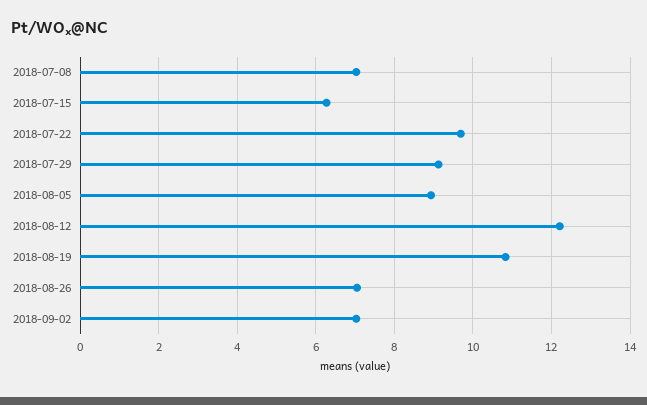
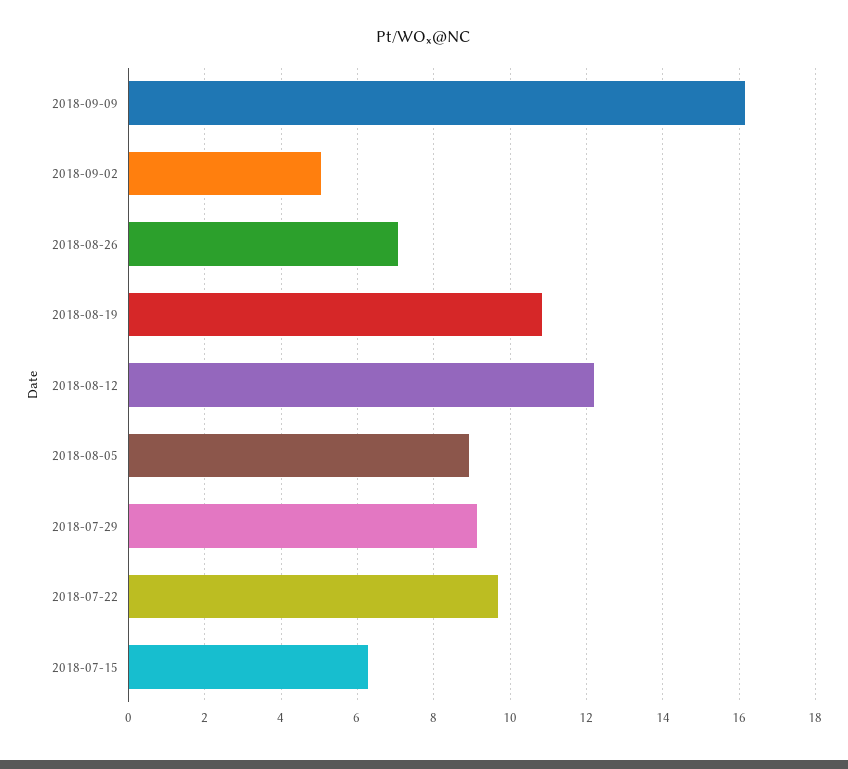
2018-07-08: 7 -> none
2018-09-02: 7 -> 5
2018-09-09: none -> 16.2

